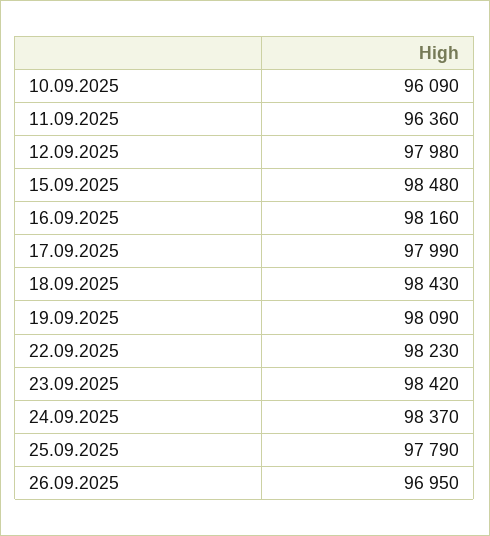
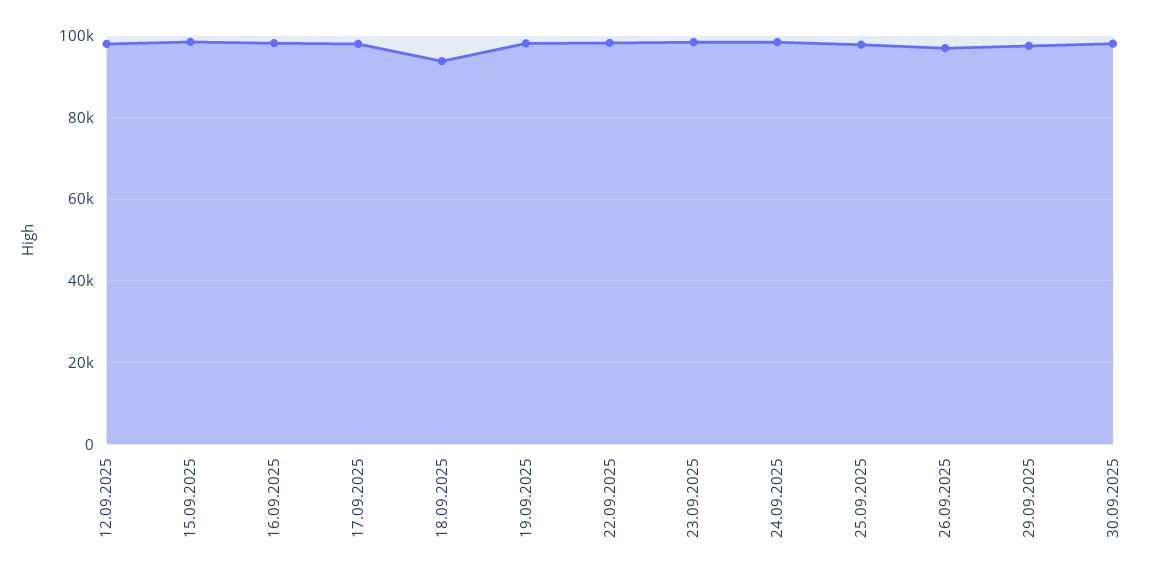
10.09.2025: 96090 -> none
11.09.2025: 96360 -> none
18.09.2025: 98430 -> 94000
29.09.2025: none -> 98000
30.09.2025: none -> 98000

